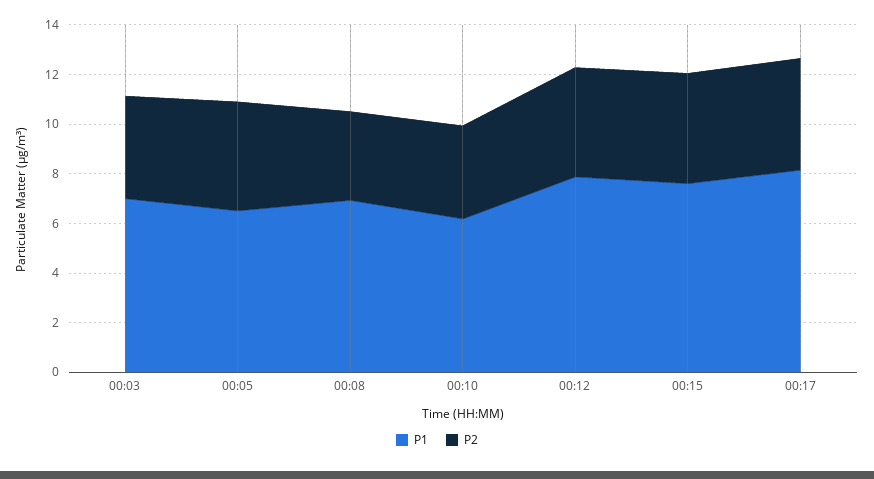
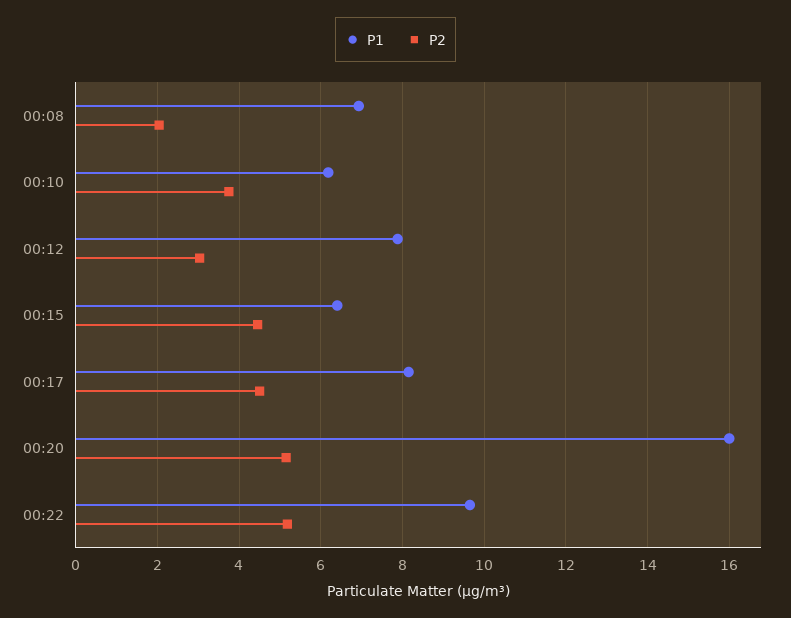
P1, 00:03: 7 -> none
P2, 00:03: 4 -> none
P1, 00:05: 6.5 -> none
P2, 00:05: 4.5 -> none
P2, 00:08: 3.5 -> 2
P2, 00:12: 4.5 -> 3
P1, 00:15: 7.5 -> 6.4
P1, 00:20: none -> 16
P2, 00:20: none -> 5.2
P1, 00:22: none -> 9.6
P2, 00:22: none -> 5.2

